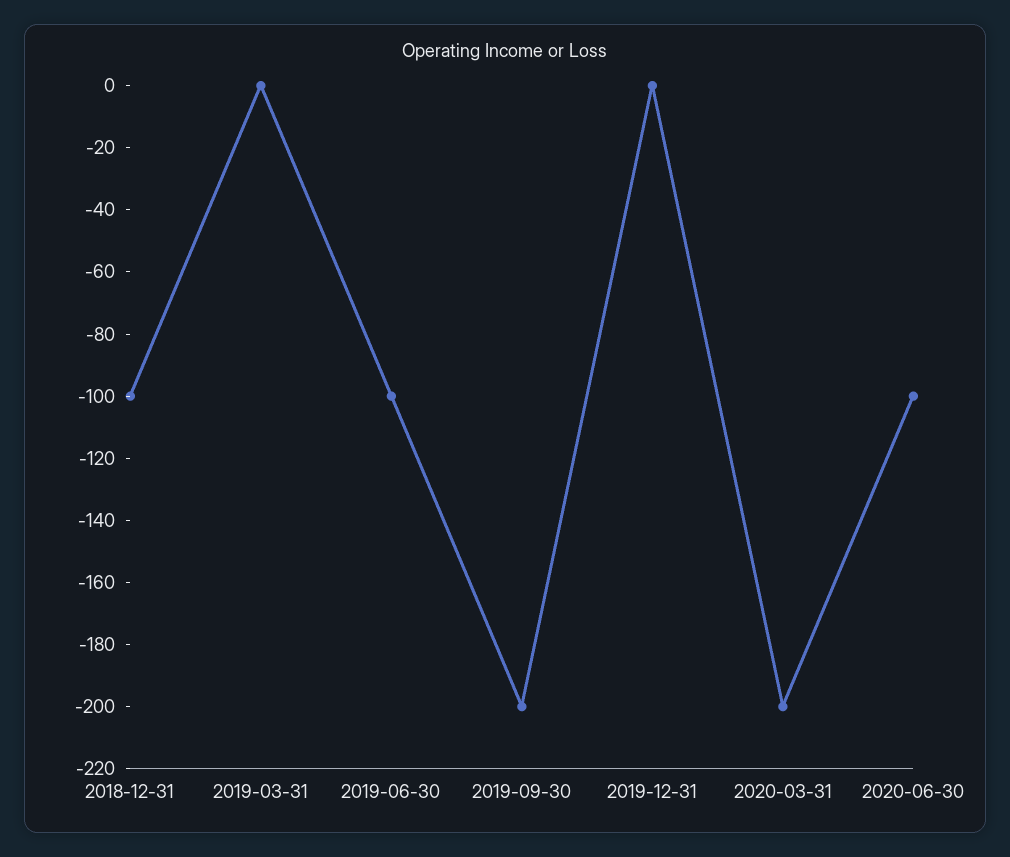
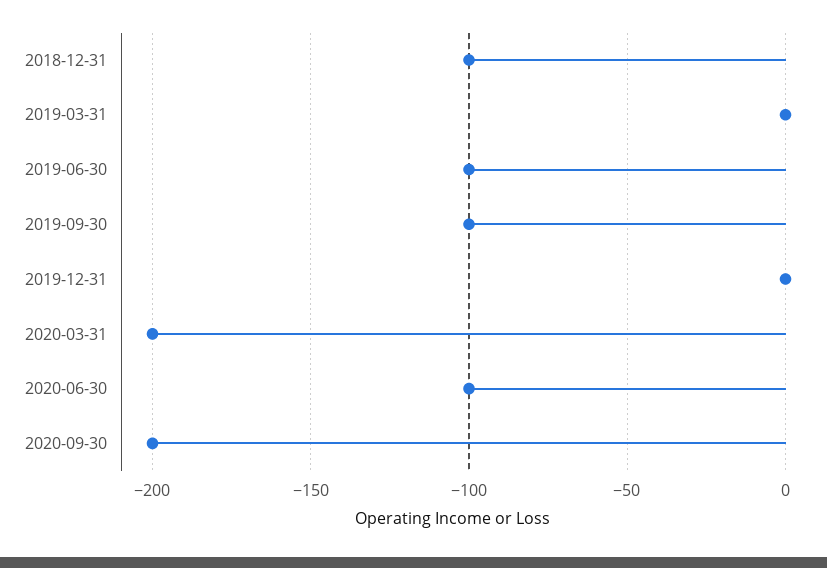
2019-09-30: -200 -> -100
2020-09-30: none -> -200

